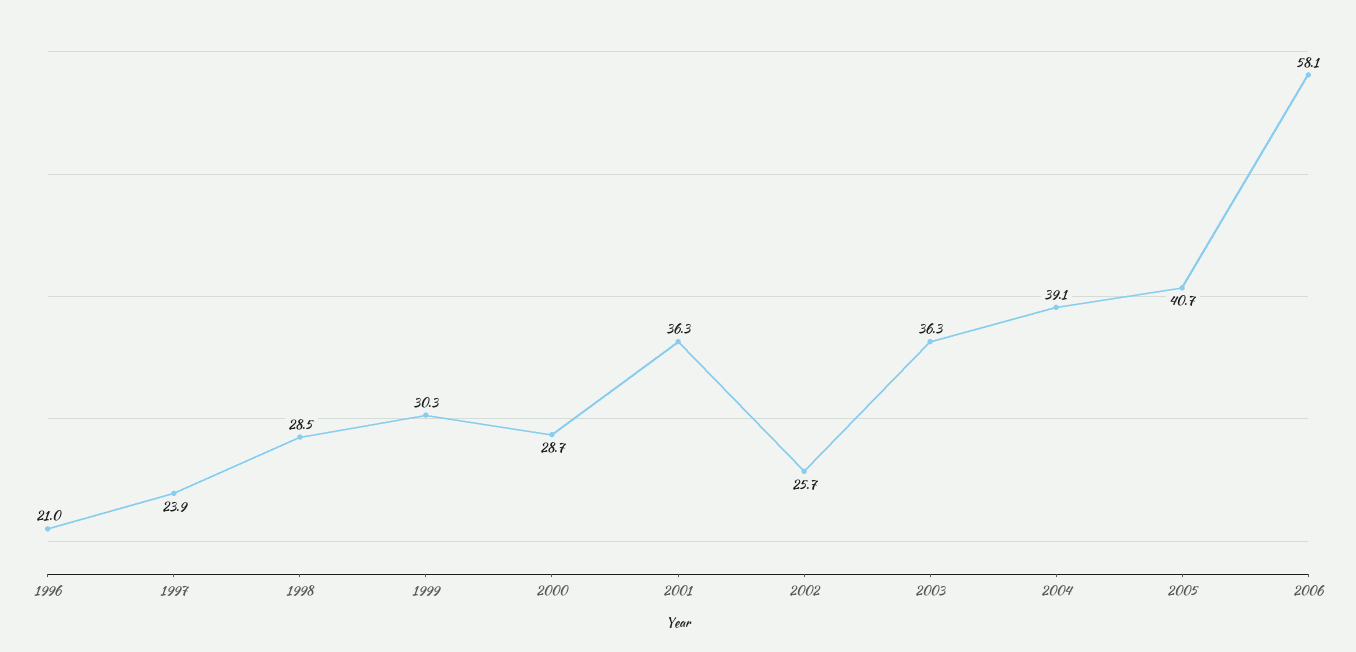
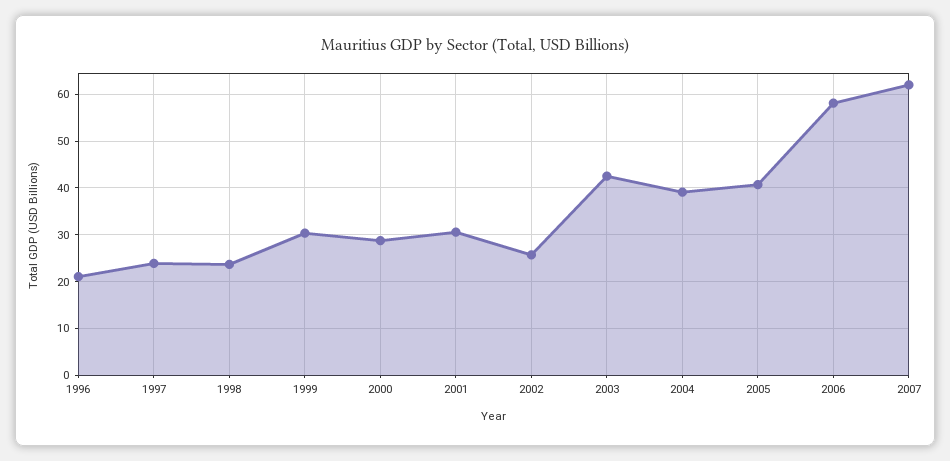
1998: 28.5 -> 24
2001: 36.3 -> 30
2003: 36.3 -> 42
2007: none -> 62

